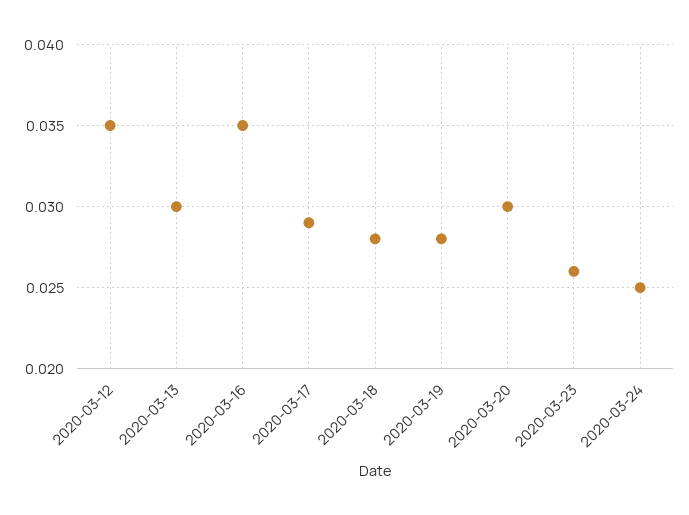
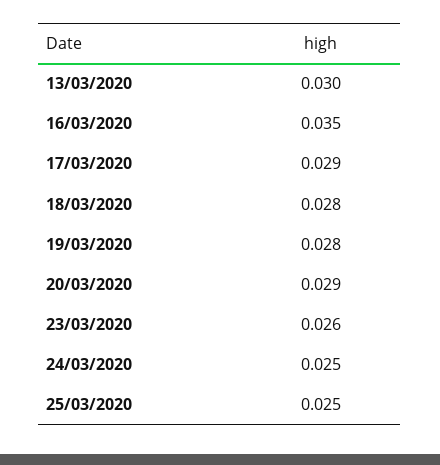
2020-03-12: 0.035 -> none
2020-03-20: 0.03 -> 0.029
25/03/2020: none -> 0.025

